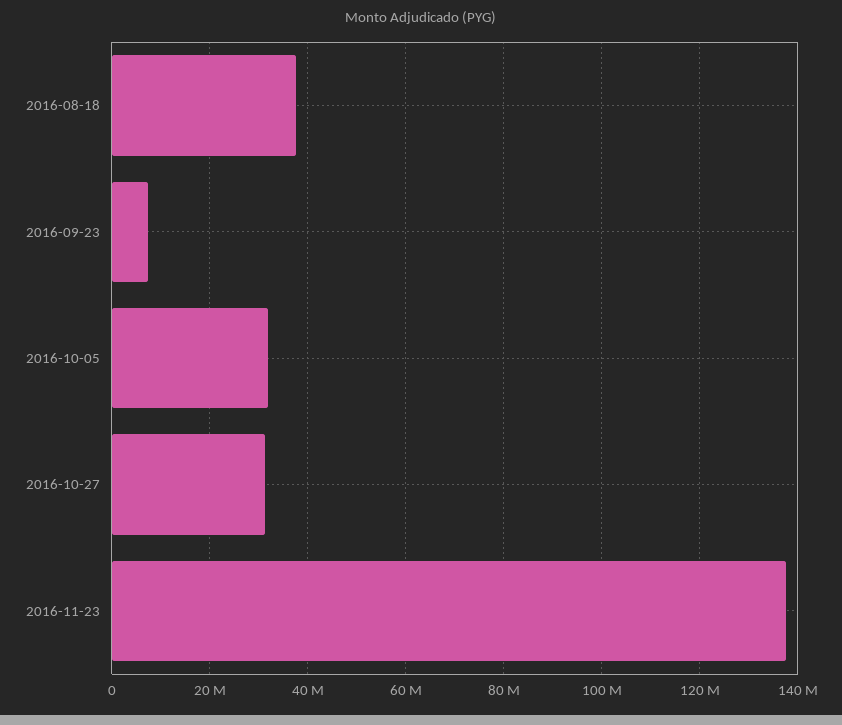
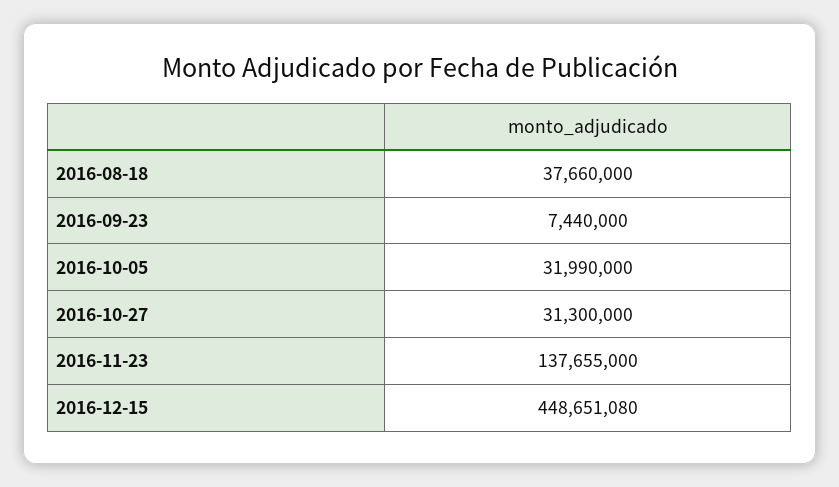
2016-12-15: none -> 448651080

